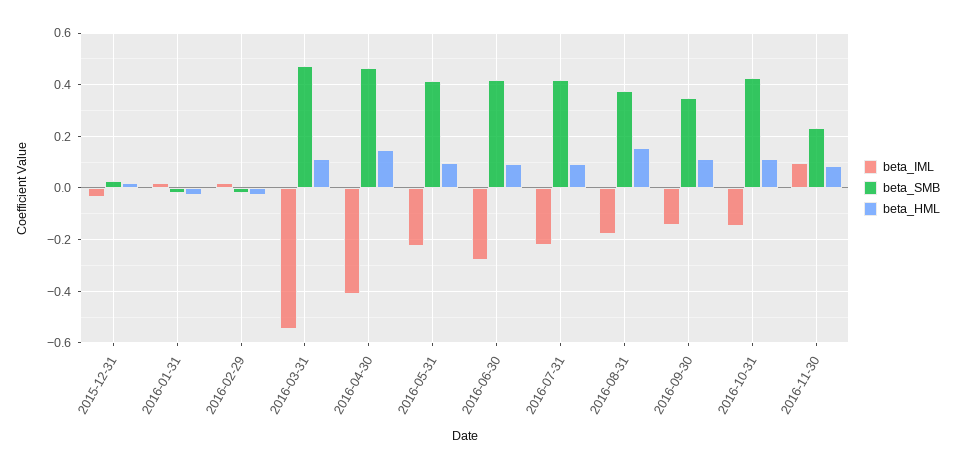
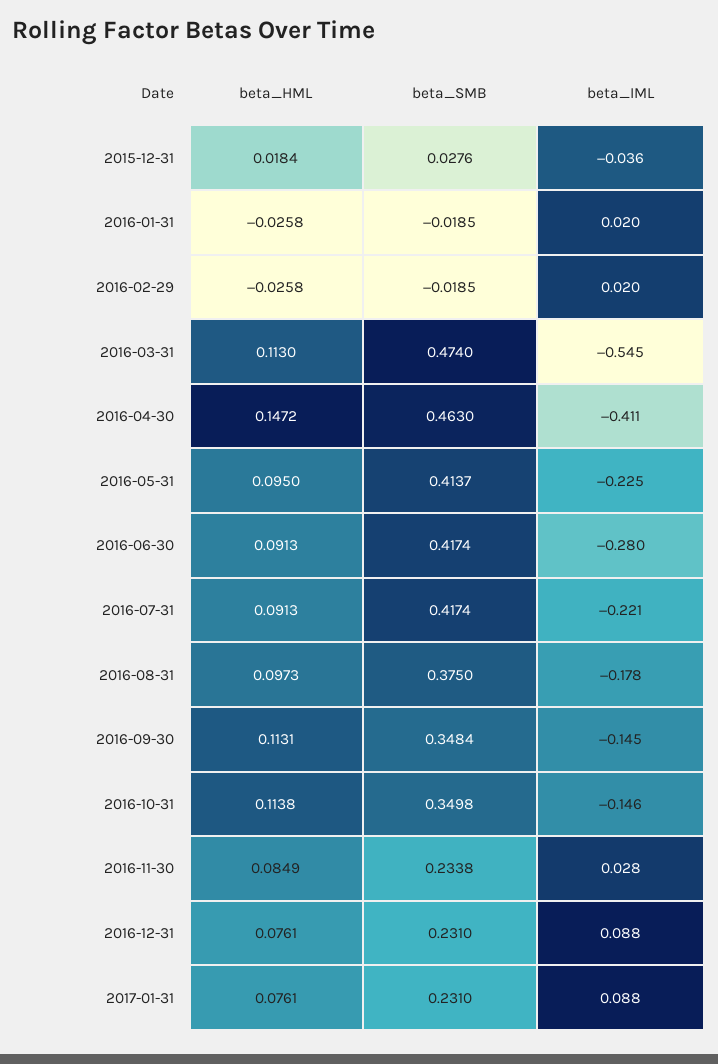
beta_HML, 2016-08-31: 0.15 -> 0.0973
beta_SMB, 2016-10-31: 0.425 -> 0.3498
beta_IML, 2016-11-30: 0.1 -> 0.028
beta_HML, 2016-12-31: none -> 0.0761
beta_SMB, 2016-12-31: none -> 0.231
beta_IML, 2016-12-31: none -> 0.088
beta_HML, 2017-01-31: none -> 0.0761
beta_SMB, 2017-01-31: none -> 0.231
beta_IML, 2017-01-31: none -> 0.088

